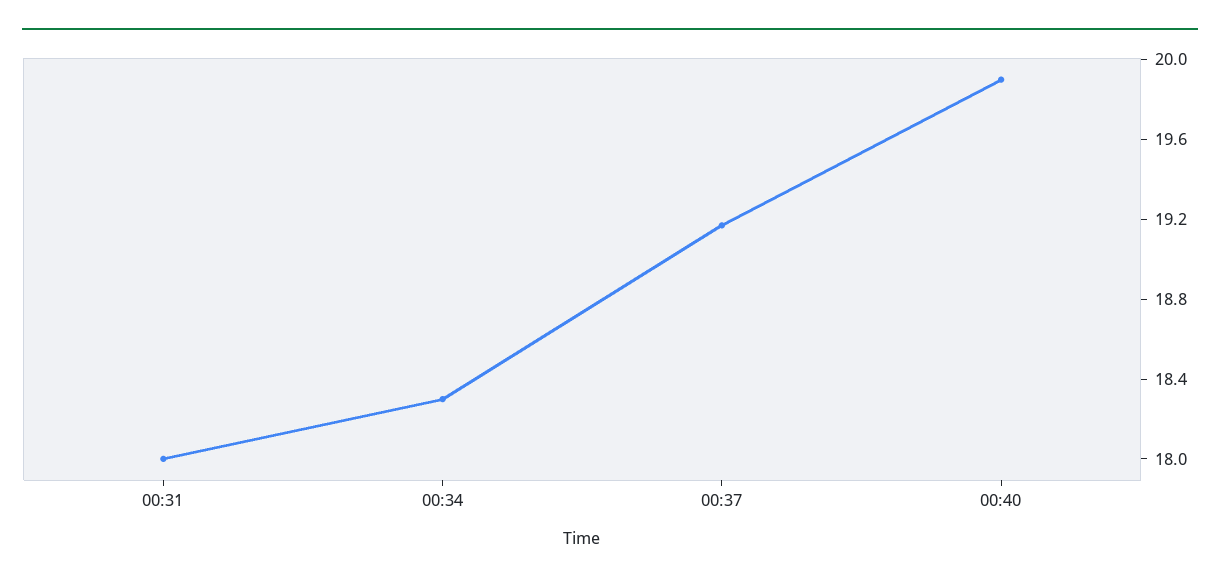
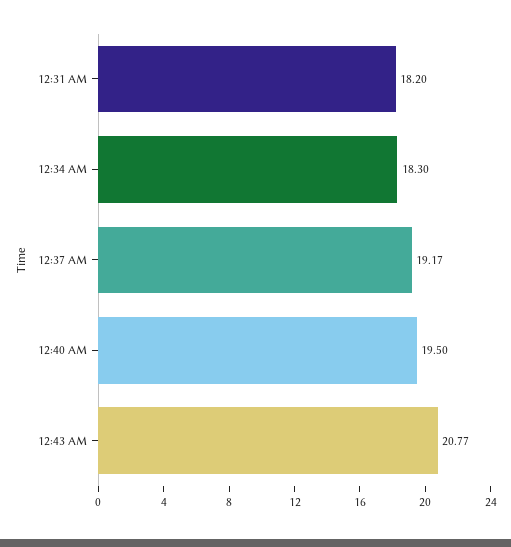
00:31: 18 -> 18.2
00:40: 19.9 -> 19.5
12:43 AM: none -> 20.77

